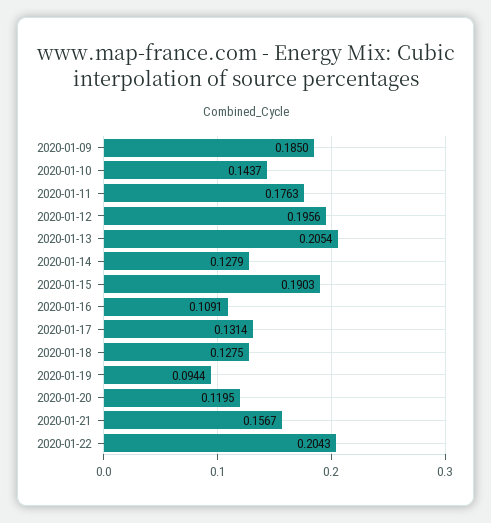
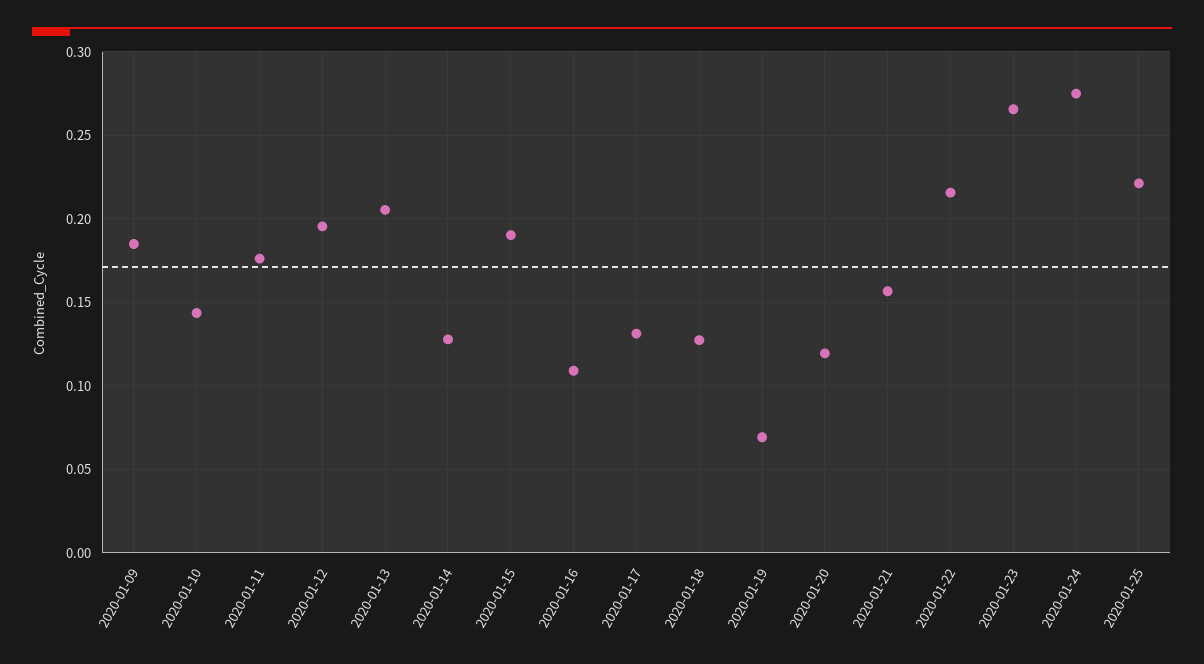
2020-01-19: 0.0944 -> 0.07
2020-01-22: 0.2043 -> 0.215
2020-01-23: none -> 0.265
2020-01-24: none -> 0.275
2020-01-25: none -> 0.22

